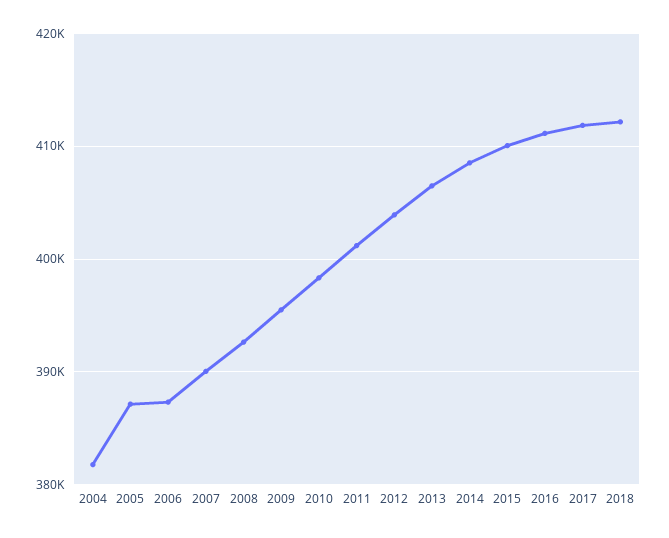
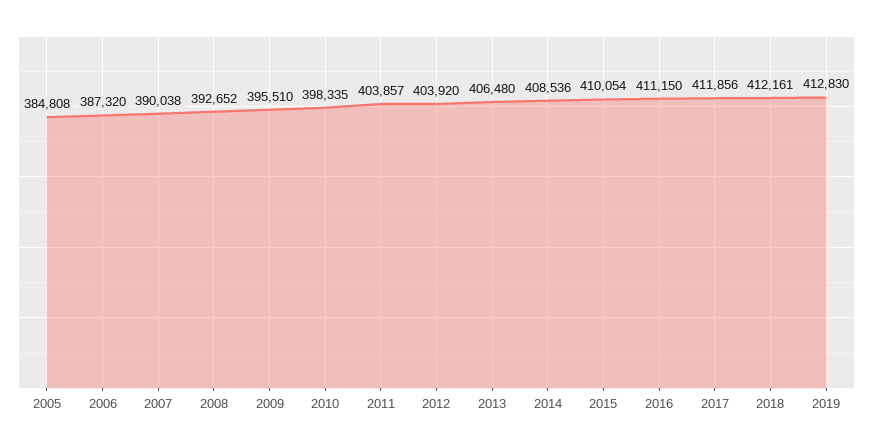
2004: 382000 -> none
2005: 387000 -> 384808
2011: 401000 -> 403857
2019: none -> 412830

